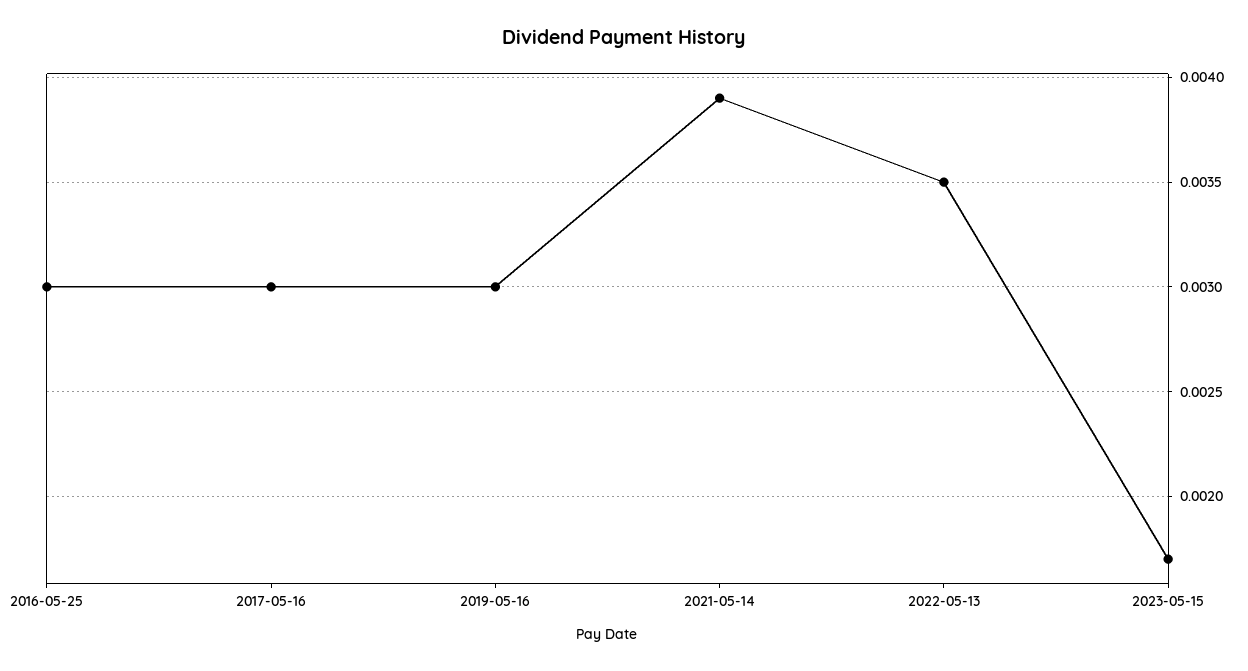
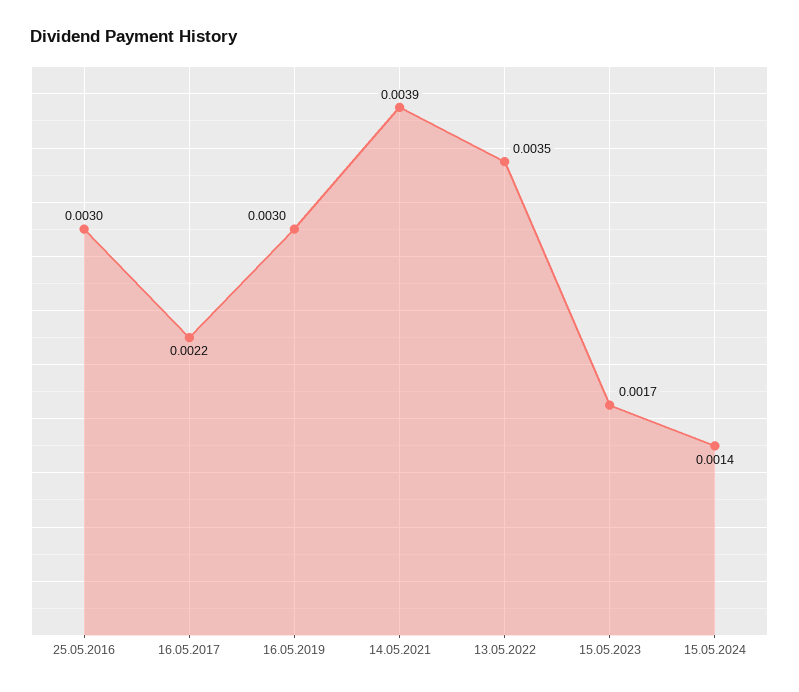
2017-05-16: 0.003 -> 0.0022
15.05.2024: none -> 0.0014

